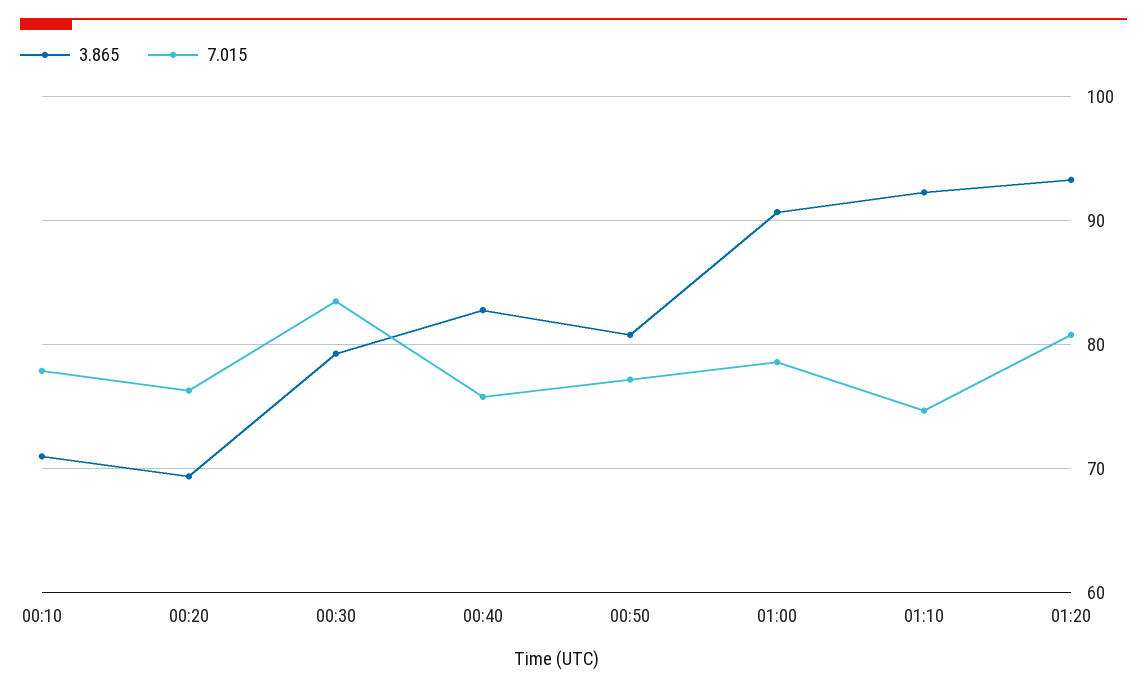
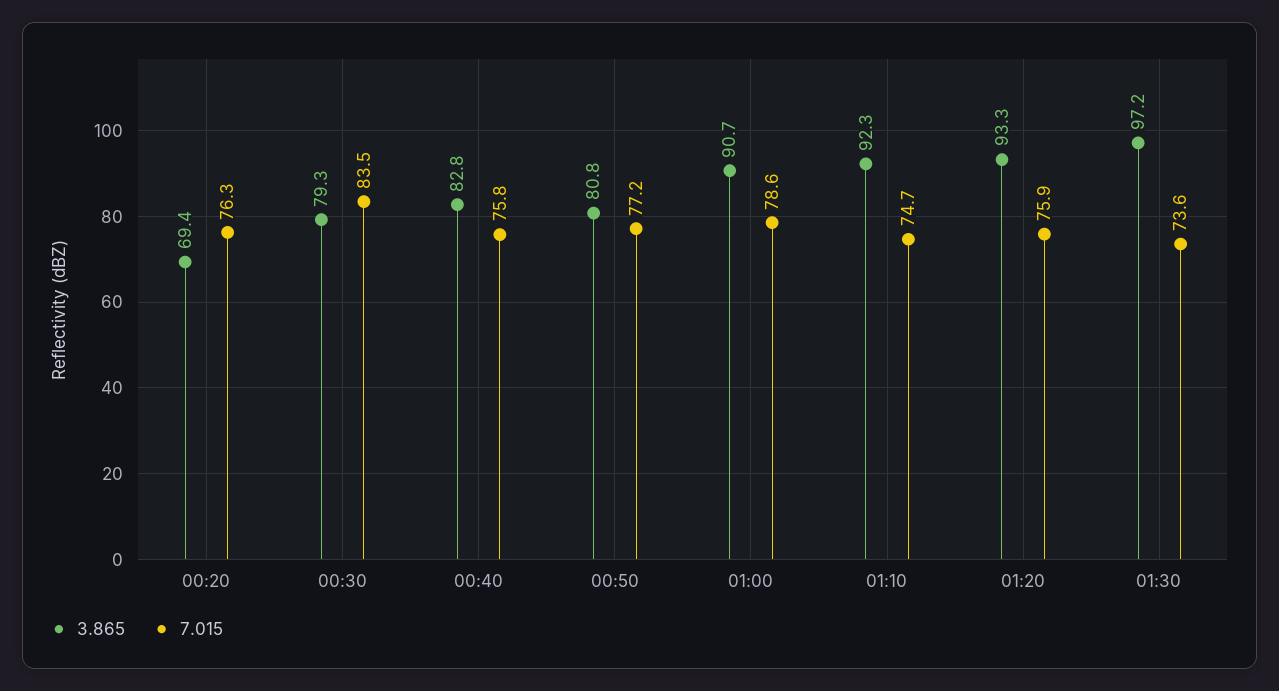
3.865, 00:10: 71 -> none
7.015, 00:10: 78 -> none
7.015, 01:20: 81 -> 75.9
3.865, 01:30: none -> 97.2
7.015, 01:30: none -> 73.6

